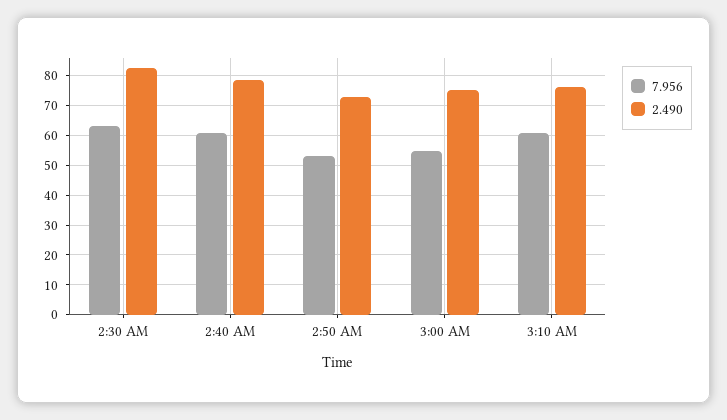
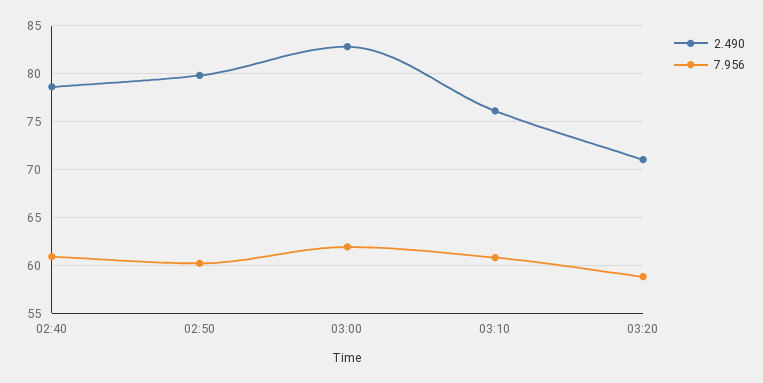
7.956, 2:30 AM: 62.5 -> none
2.490, 2:30 AM: 82.5 -> none
7.956, 2:50 AM: 52.5 -> 60
2.490, 2:50 AM: 72.5 -> 80
7.956, 3:00 AM: 55 -> 62
2.490, 3:00 AM: 75 -> 83
2.490, 03:20: none -> 71
7.956, 03:20: none -> 59

